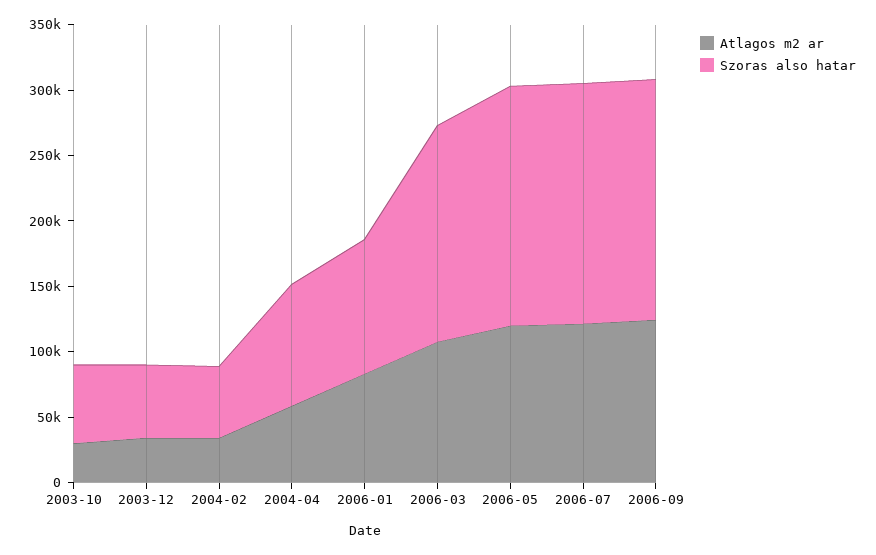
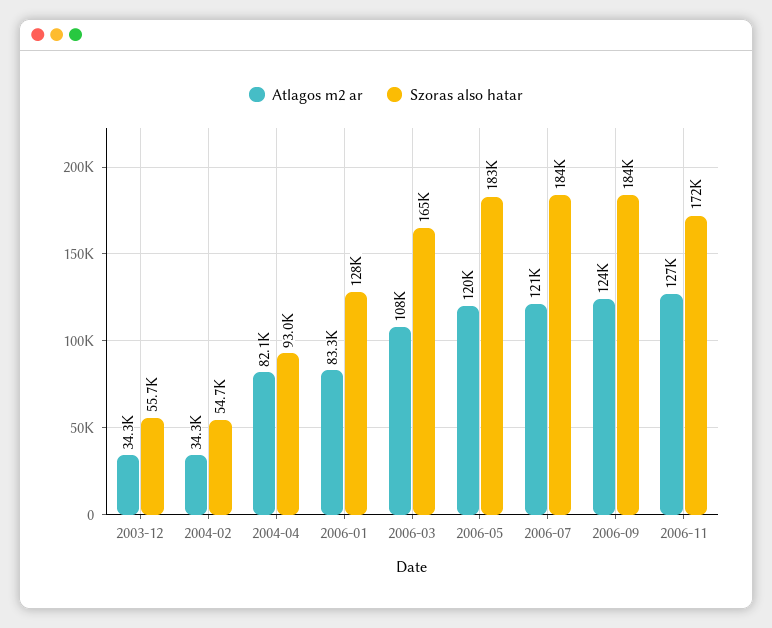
Atlagos m2 ar, 2003-10: 30000 -> none
Szoras also hatar, 2003-10: 60000 -> none
Atlagos m2 ar, 2004-04: 60000 -> 82100
Szoras also hatar, 2006-01: 100000 -> 128000
Atlagos m2 ar, 2006-11: none -> 127000
Szoras also hatar, 2006-11: none -> 172000

